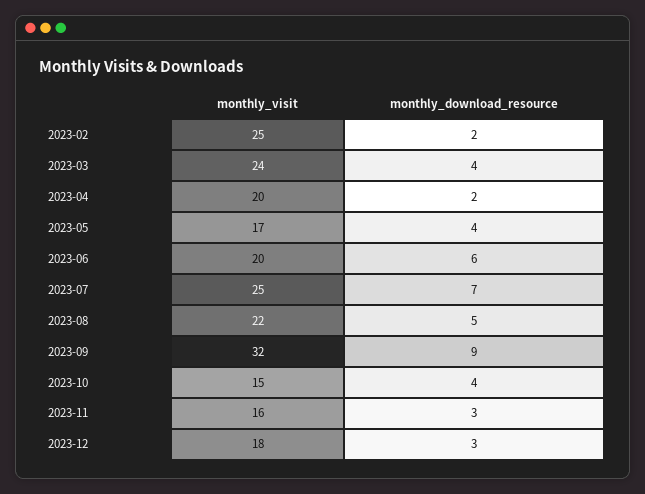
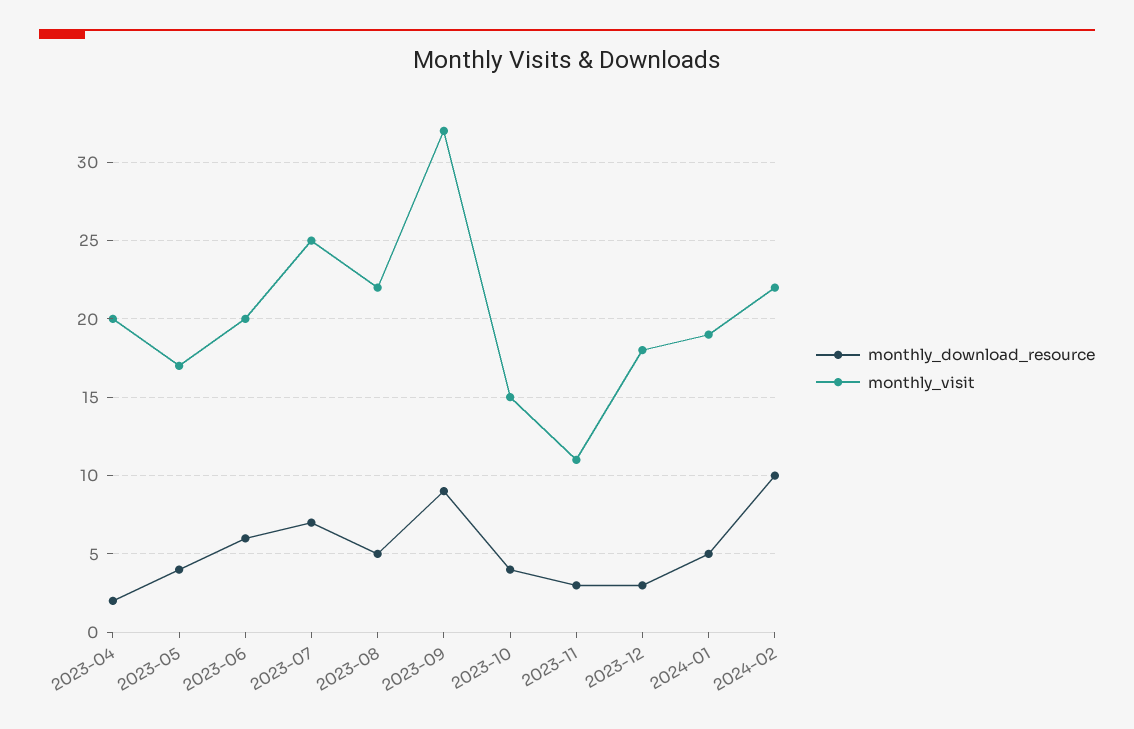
monthly_visit, 2023-02: 25 -> none
monthly_download_resource, 2023-02: 2 -> none
monthly_visit, 2023-03: 24 -> none
monthly_download_resource, 2023-03: 4 -> none
monthly_visit, 2023-11: 16 -> 11
monthly_download_resource, 2024-01: none -> 5
monthly_visit, 2024-01: none -> 19
monthly_download_resource, 2024-02: none -> 10
monthly_visit, 2024-02: none -> 22

